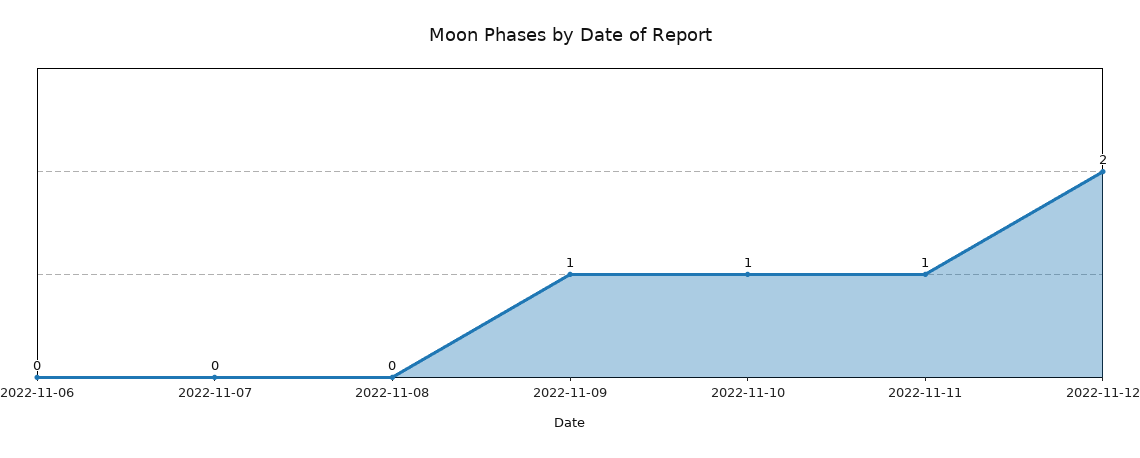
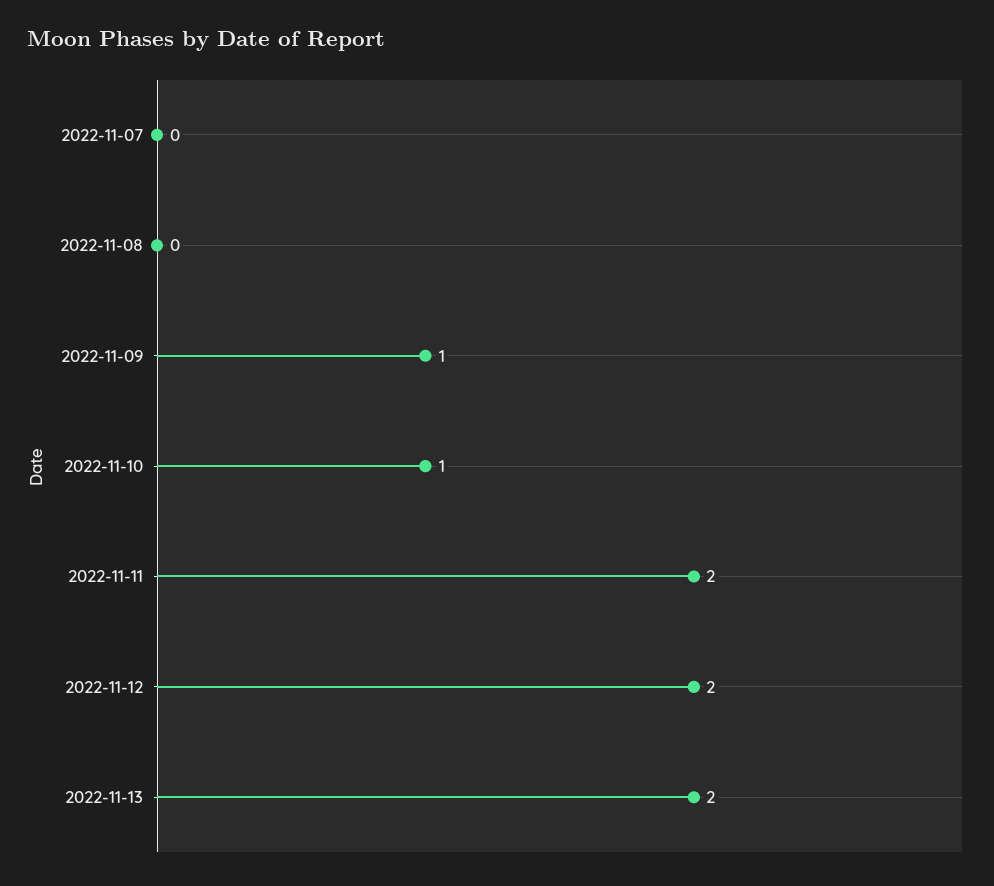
2022-11-06: 0 -> none
2022-11-11: 1 -> 2
2022-11-13: none -> 2

